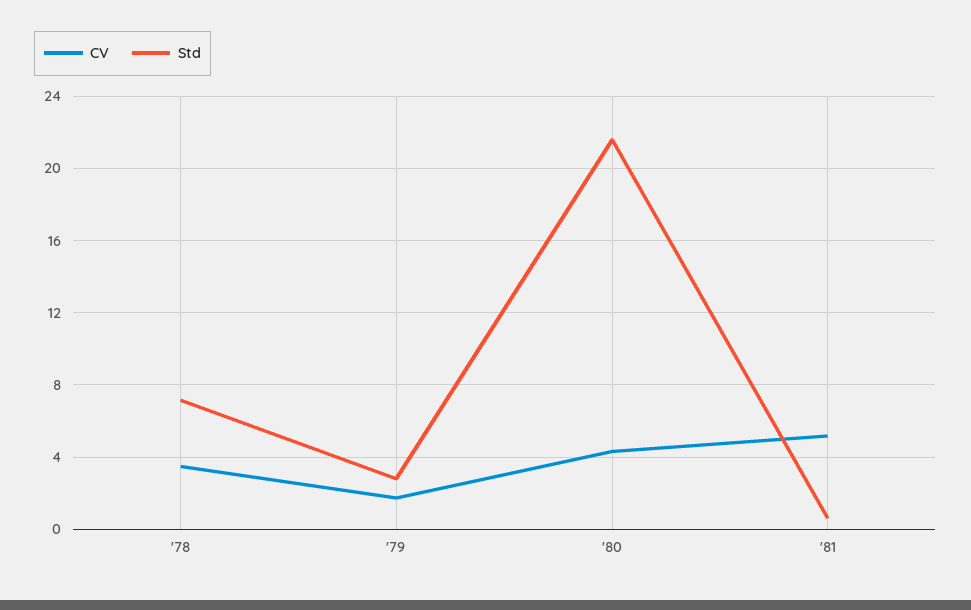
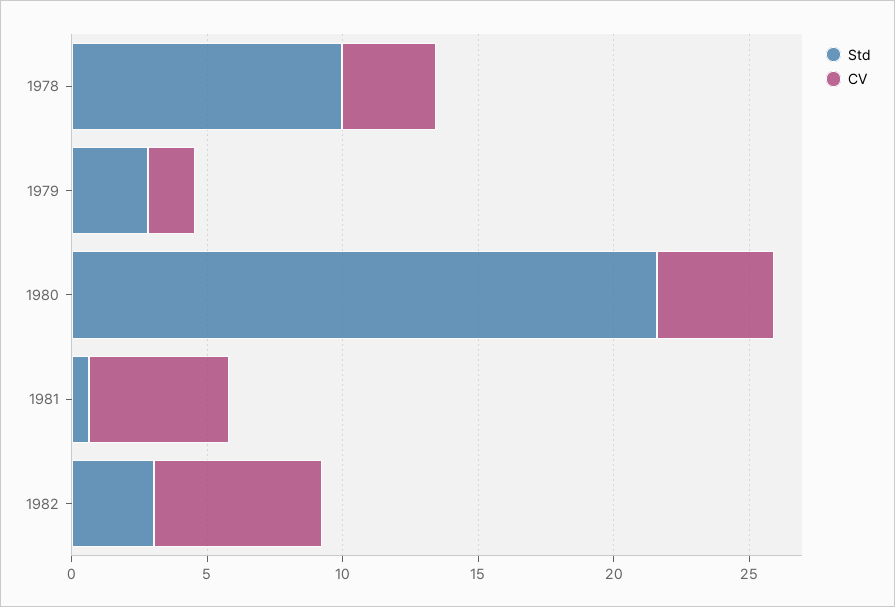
Std, '78: 7 -> 10
Std, 1982: none -> 3
CV, 1982: none -> 6

